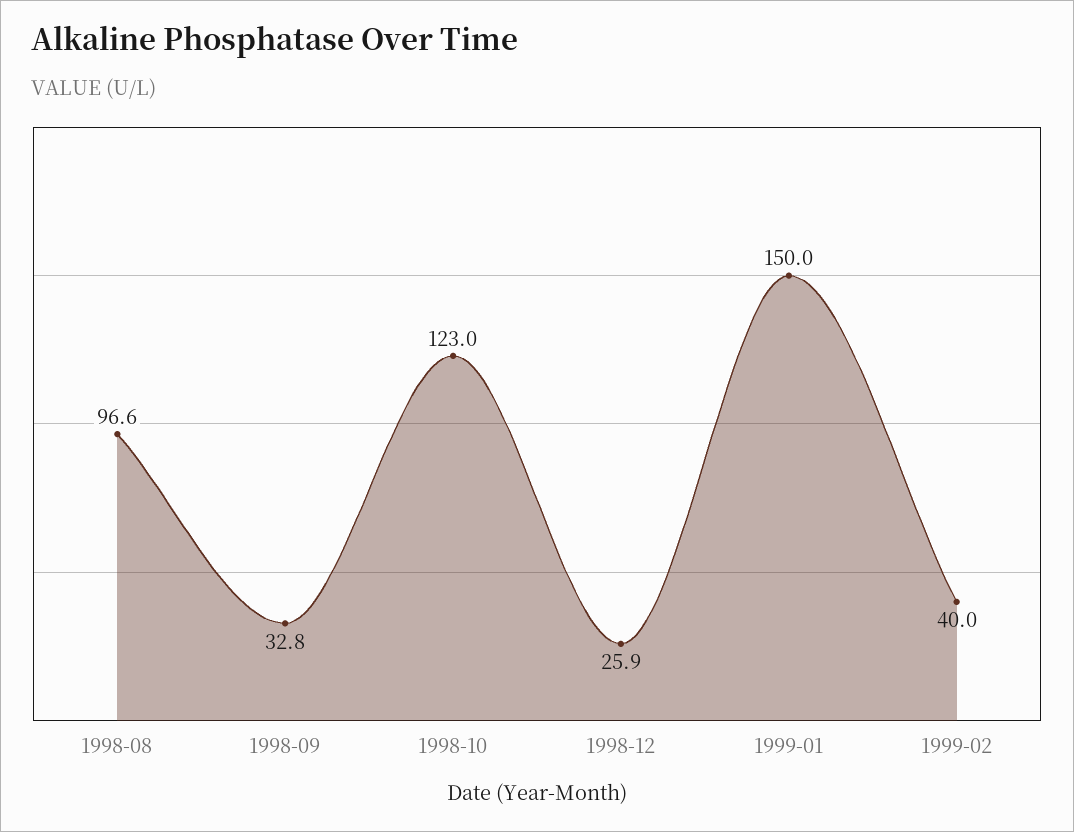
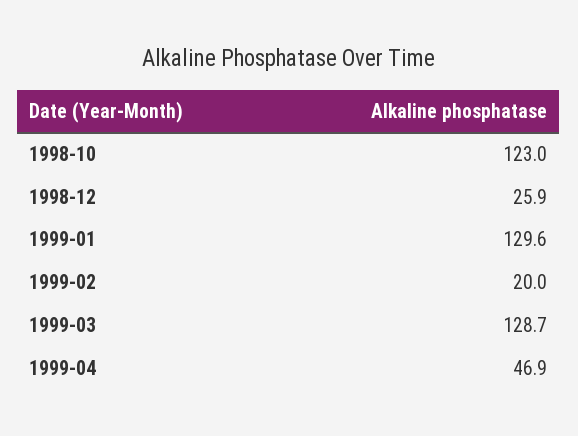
1998-08: 96.6 -> none
1998-09: 32.8 -> none
1999-01: 150 -> 129.6
1999-02: 40 -> 20
1999-03: none -> 128.7
1999-04: none -> 46.9

